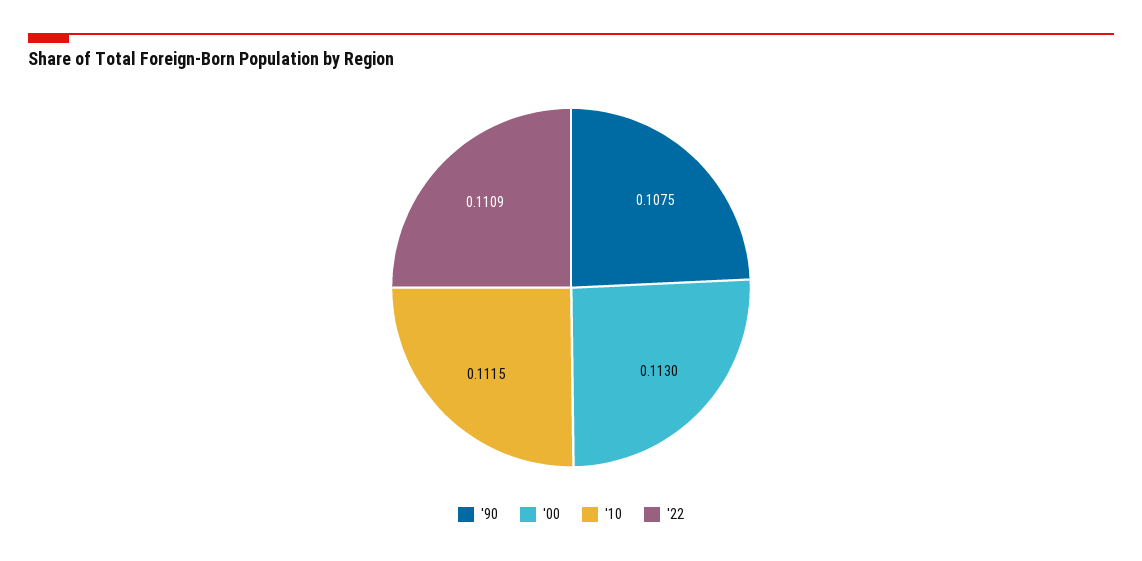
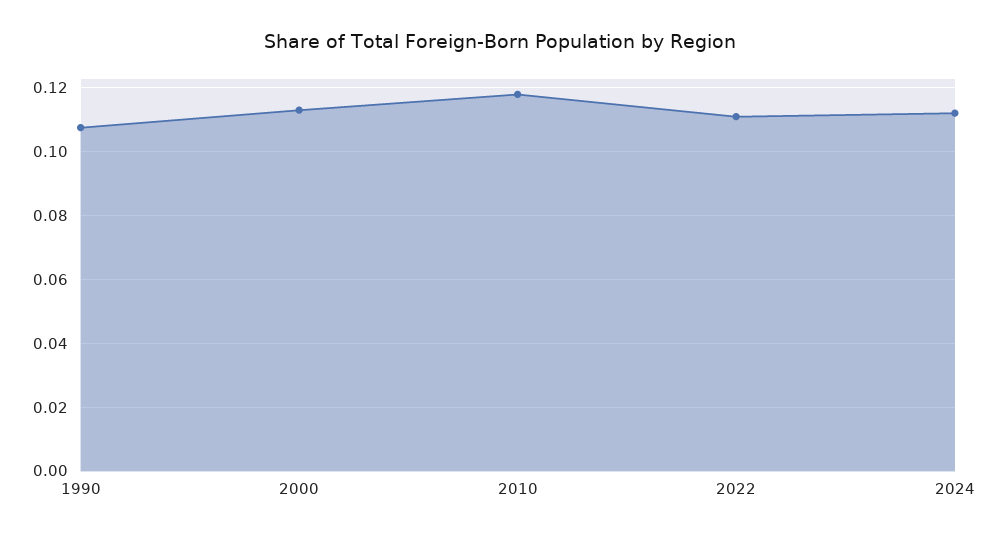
'10: 0.1115 -> 0.118
2024: none -> 0.112

